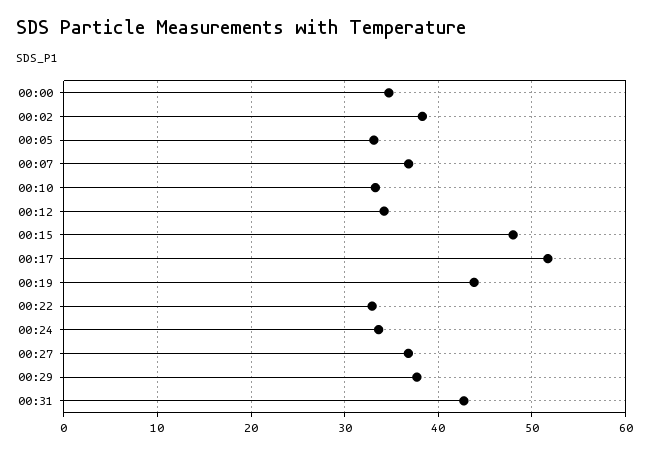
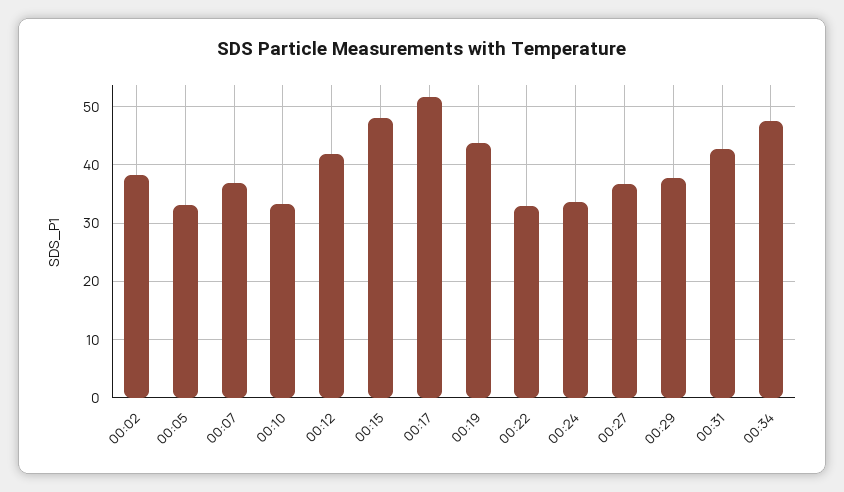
00:00: 35 -> none
00:12: 34 -> 42
00:34: none -> 48

